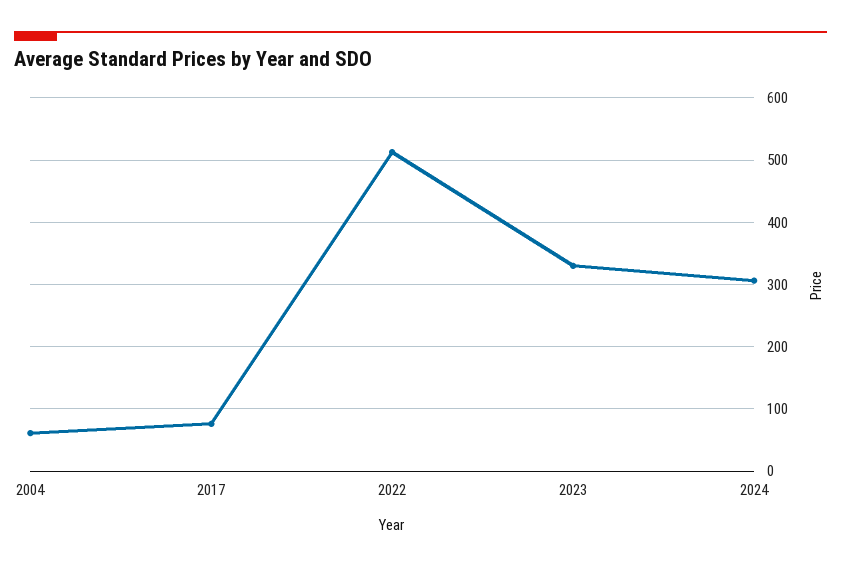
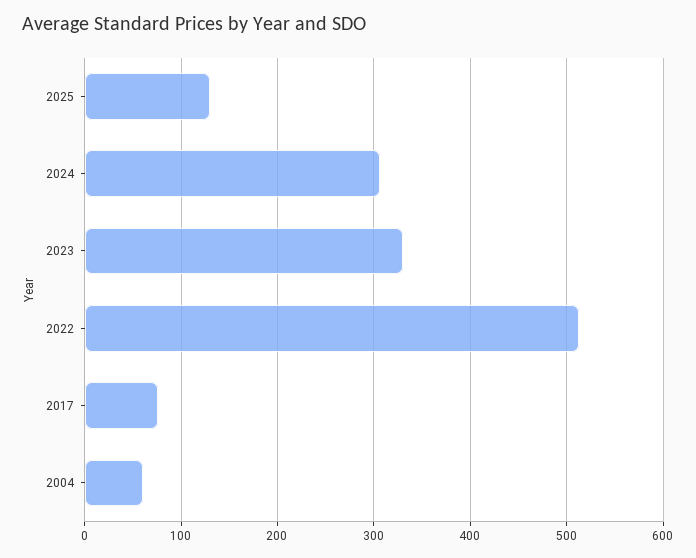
2025: none -> 130

